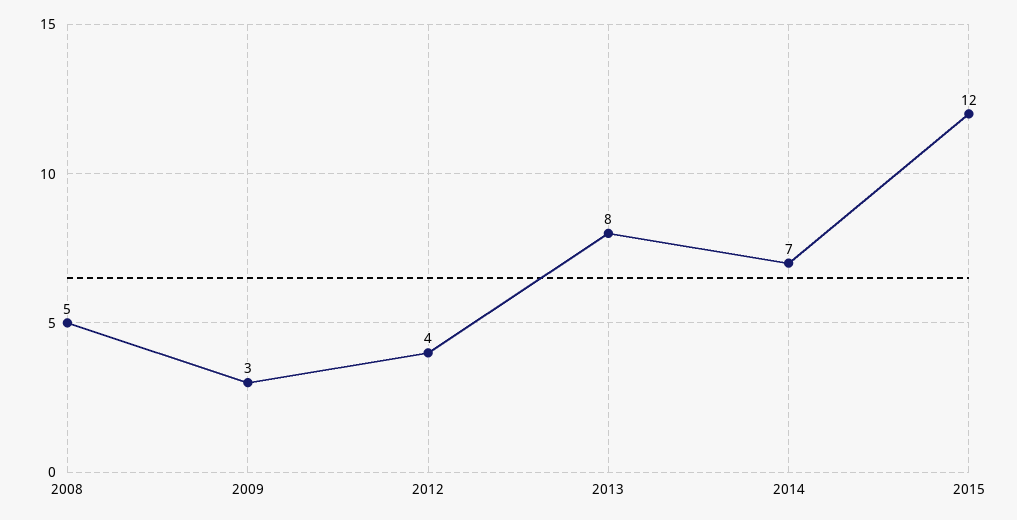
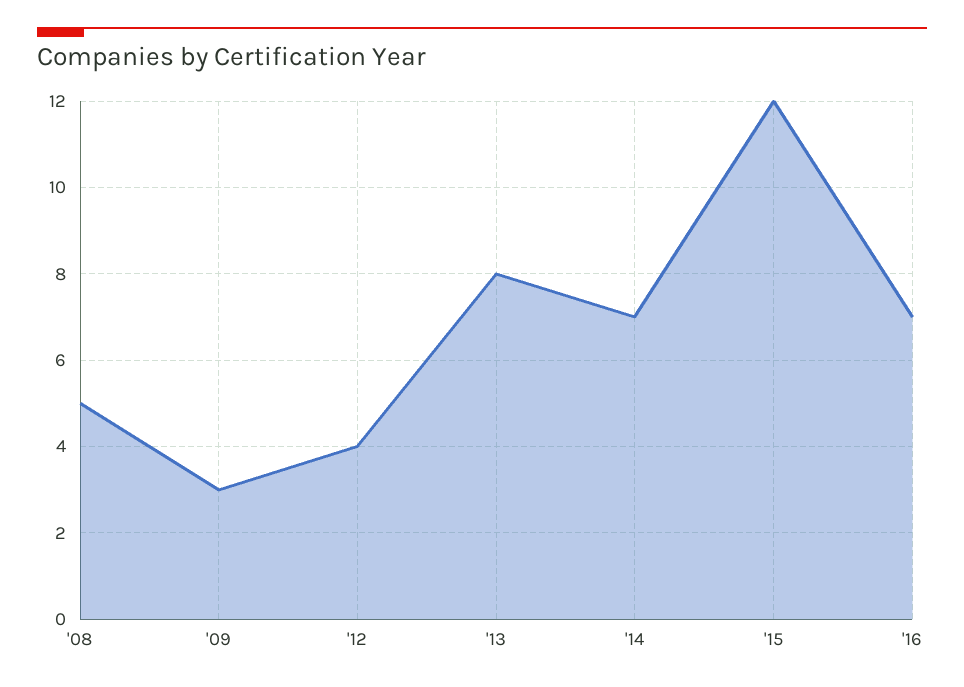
'16: none -> 7

